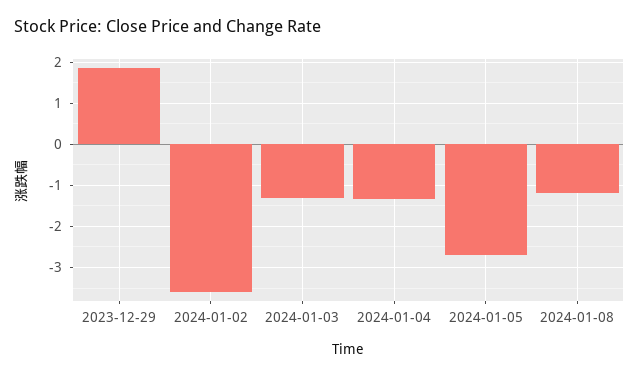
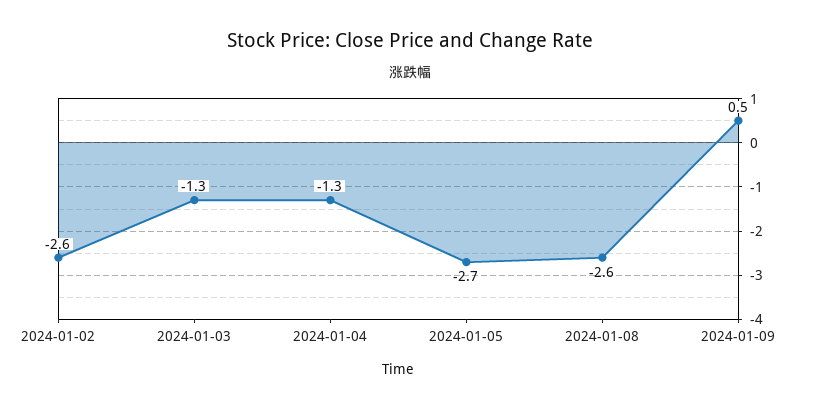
2023-12-29: 1.8 -> none
2024-01-02: -3.6 -> -2.6
2024-01-08: -1.2 -> -2.6
2024-01-09: none -> 0.5

